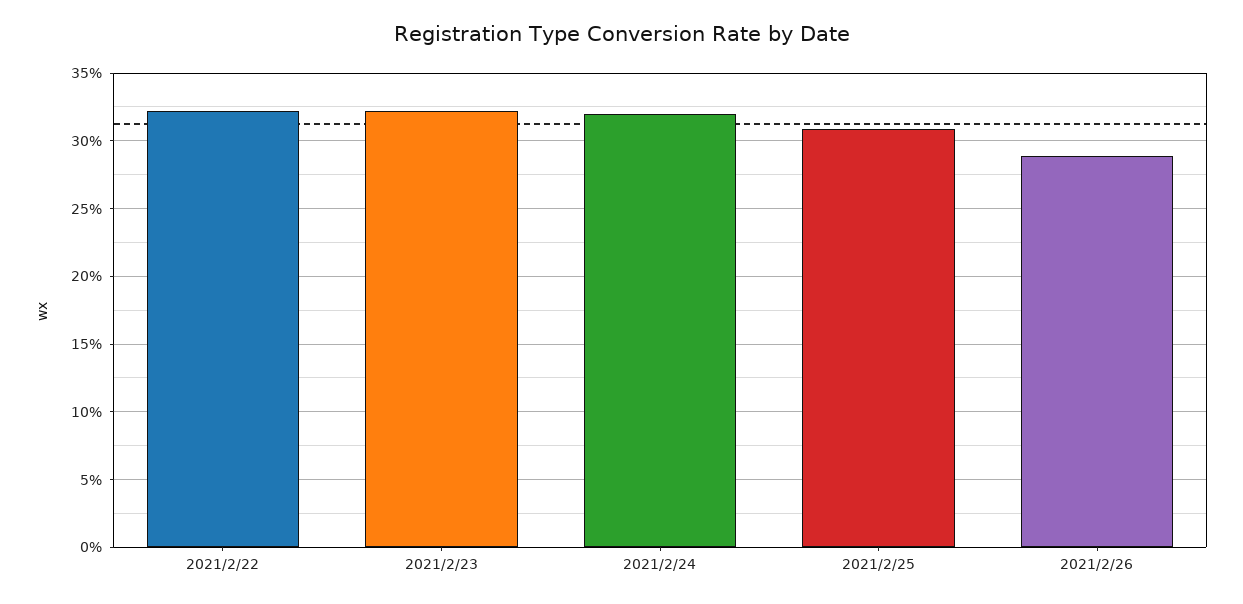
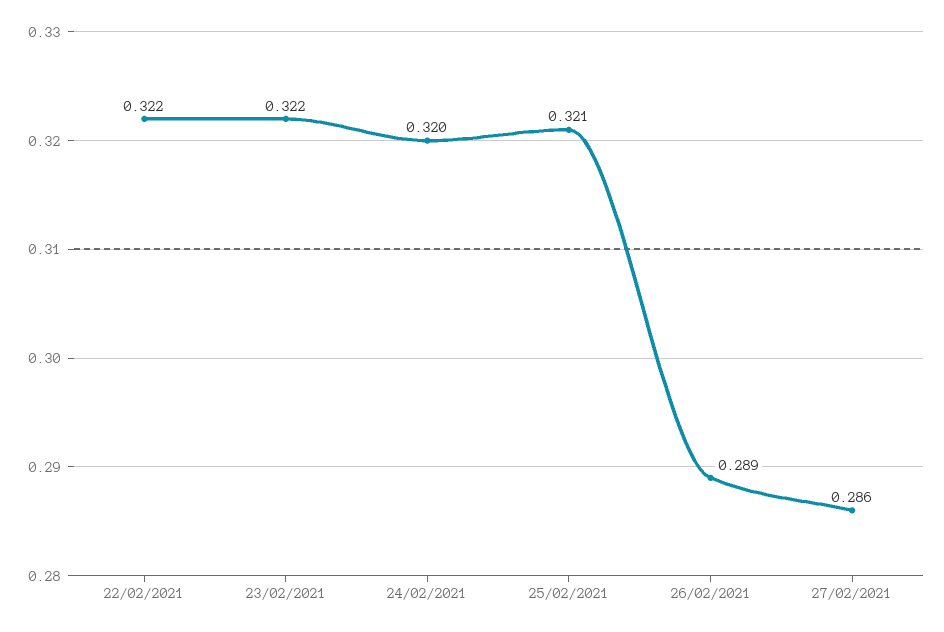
2021/2/25: 0.31 -> 0.321
27/02/2021: none -> 0.286

